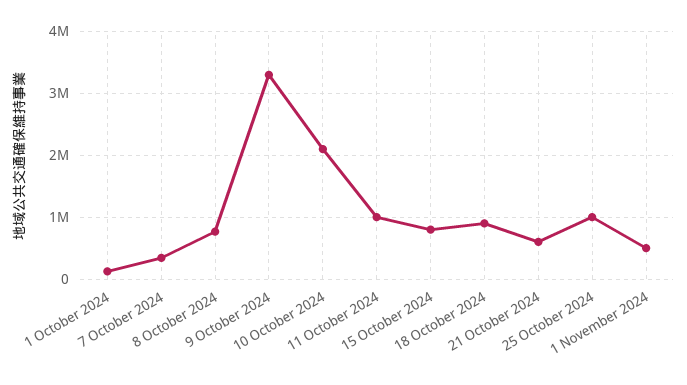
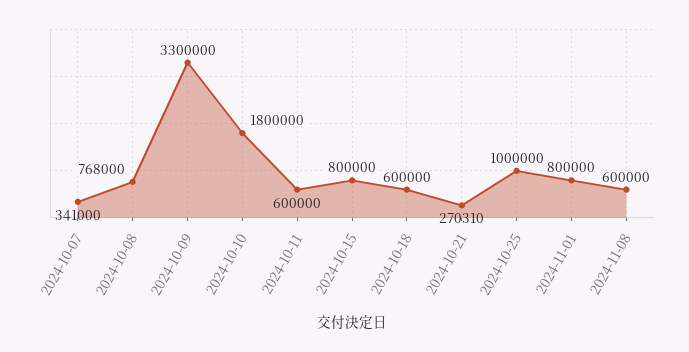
1 October 2024: 100000 -> none
10 October 2024: 2100000 -> 1800000
11 October 2024: 1000000 -> 600000
18 October 2024: 900000 -> 600000
21 October 2024: 600000 -> 270310
1 November 2024: 500000 -> 800000
2024-11-08: none -> 600000

